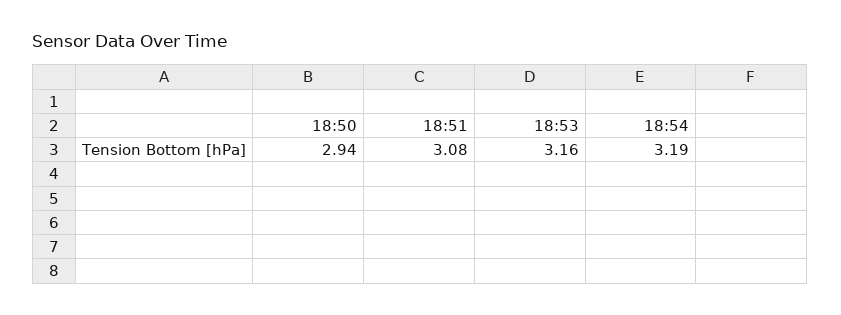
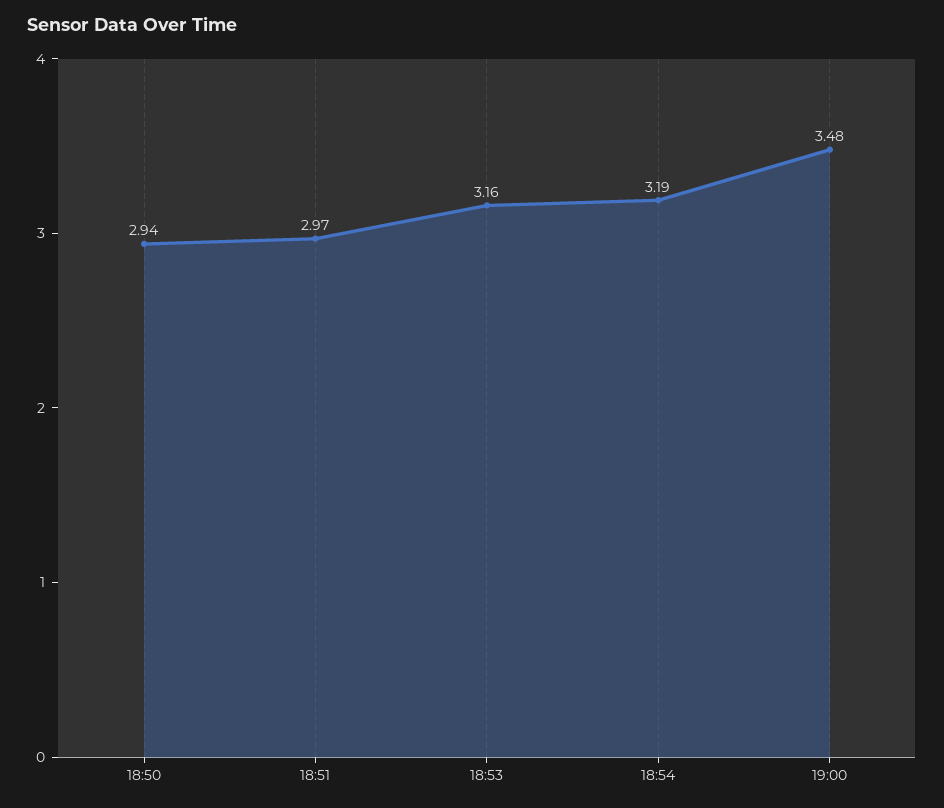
18:51: 3.08 -> 2.97
19:00: none -> 3.48

